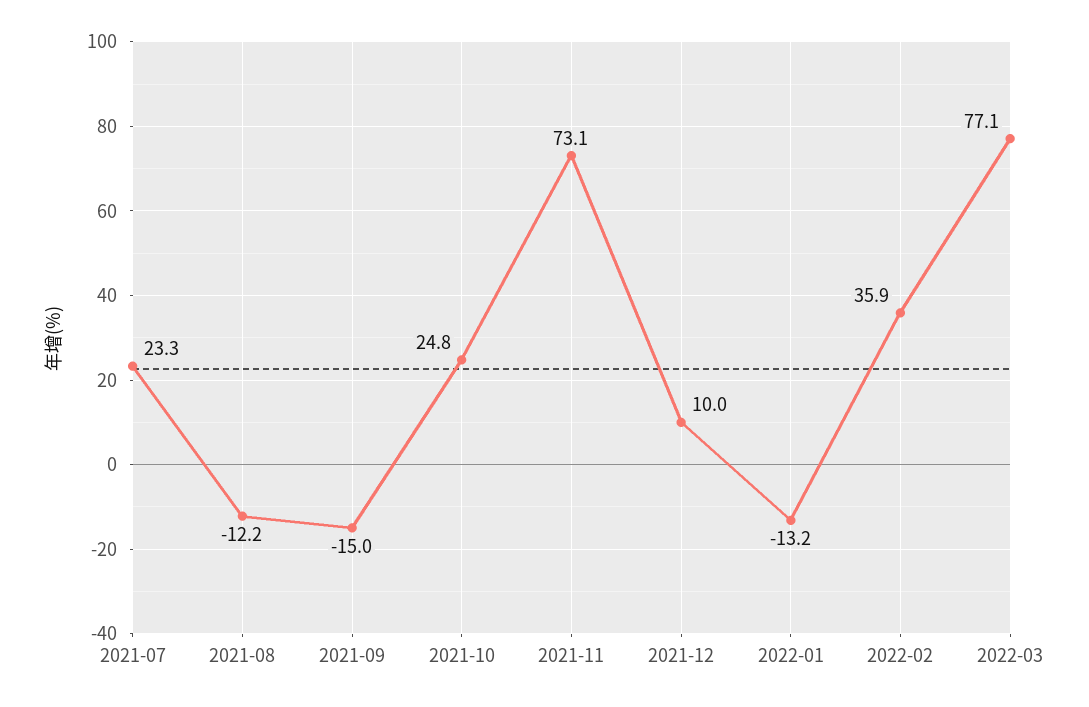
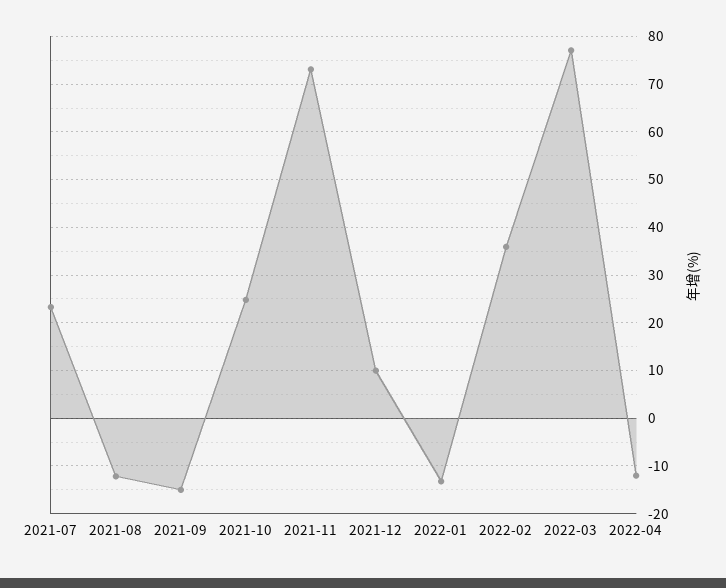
2022-04: none -> -12

